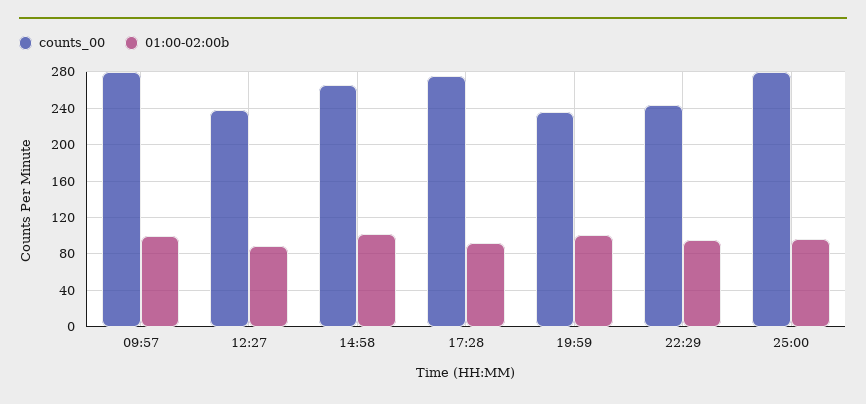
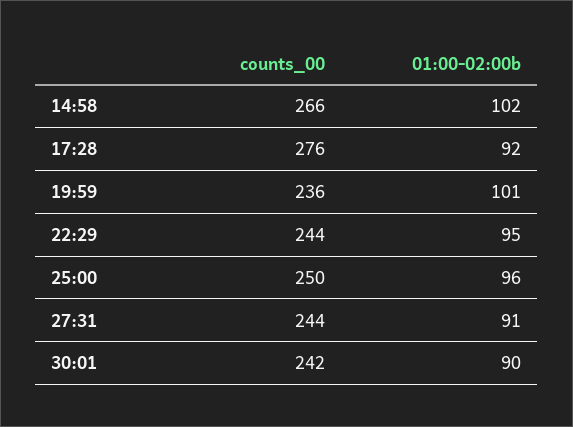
counts_00, 09:57: 280 -> none
01:00-02:00b, 09:57: 100 -> none
counts_00, 12:27: 240 -> none
01:00-02:00b, 12:27: 90 -> none
counts_00, 25:00: 280 -> 250
counts_00, 27:31: none -> 244
01:00-02:00b, 27:31: none -> 91
counts_00, 30:01: none -> 242
01:00-02:00b, 30:01: none -> 90

